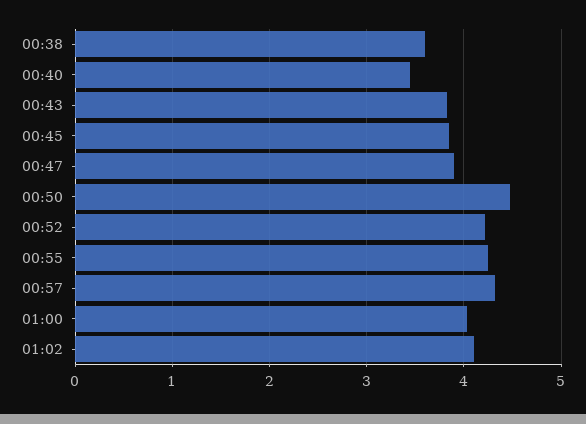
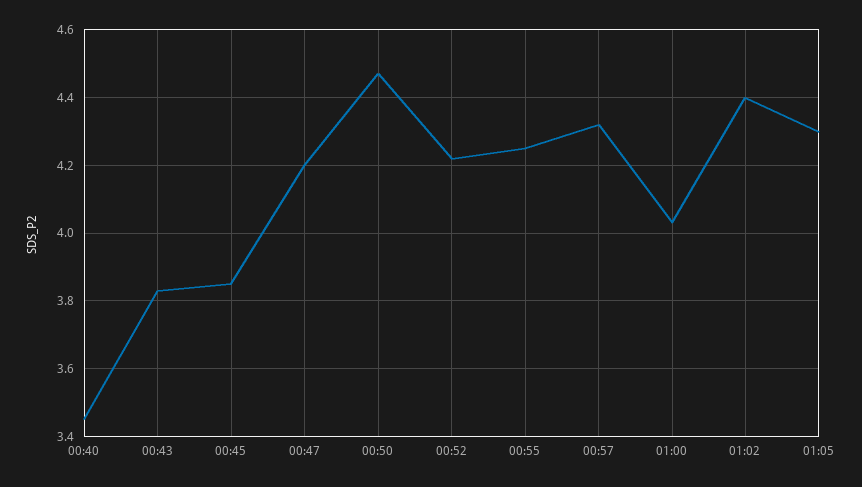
00:38: 3.6 -> none
00:47: 3.9 -> 4.2
01:02: 4.1 -> 4.4
01:05: none -> 4.3

